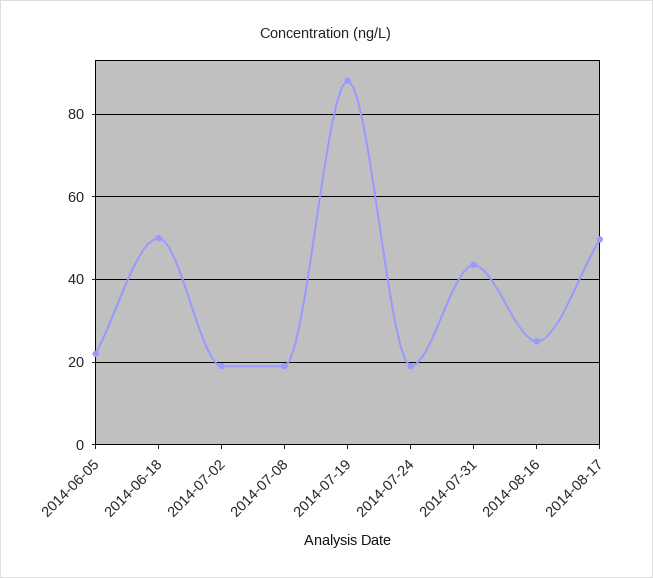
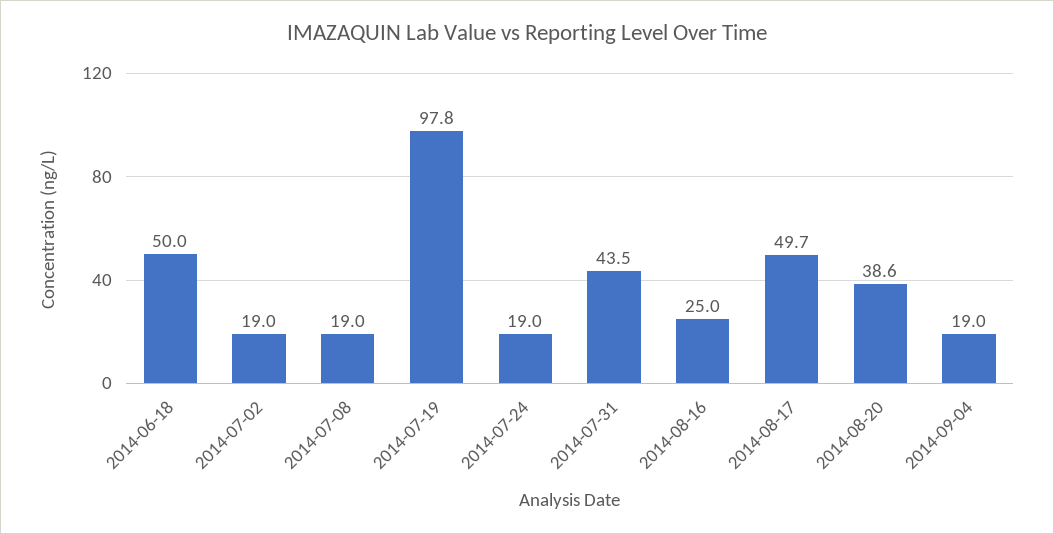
2014-06-05: 22 -> none
2014-07-19: 88 -> 97.8
2014-08-20: none -> 38.6
2014-09-04: none -> 19

